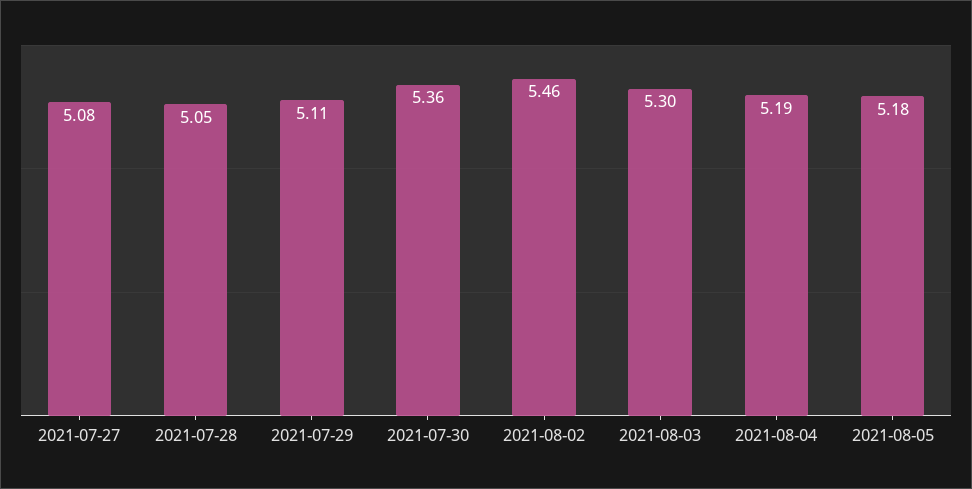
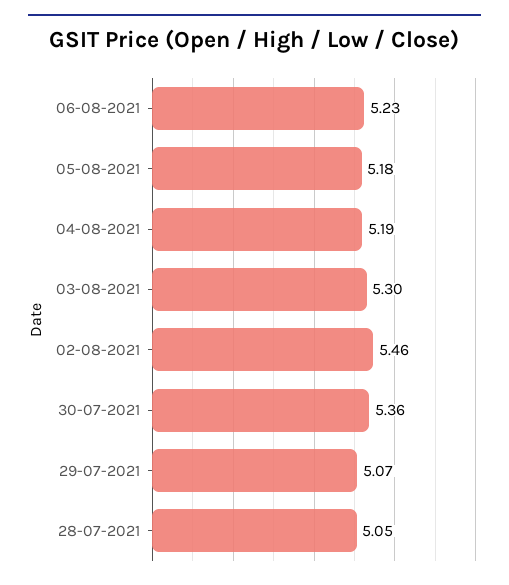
2021-07-27: 5.08 -> none
2021-07-29: 5.11 -> 5.07
06-08-2021: none -> 5.23

